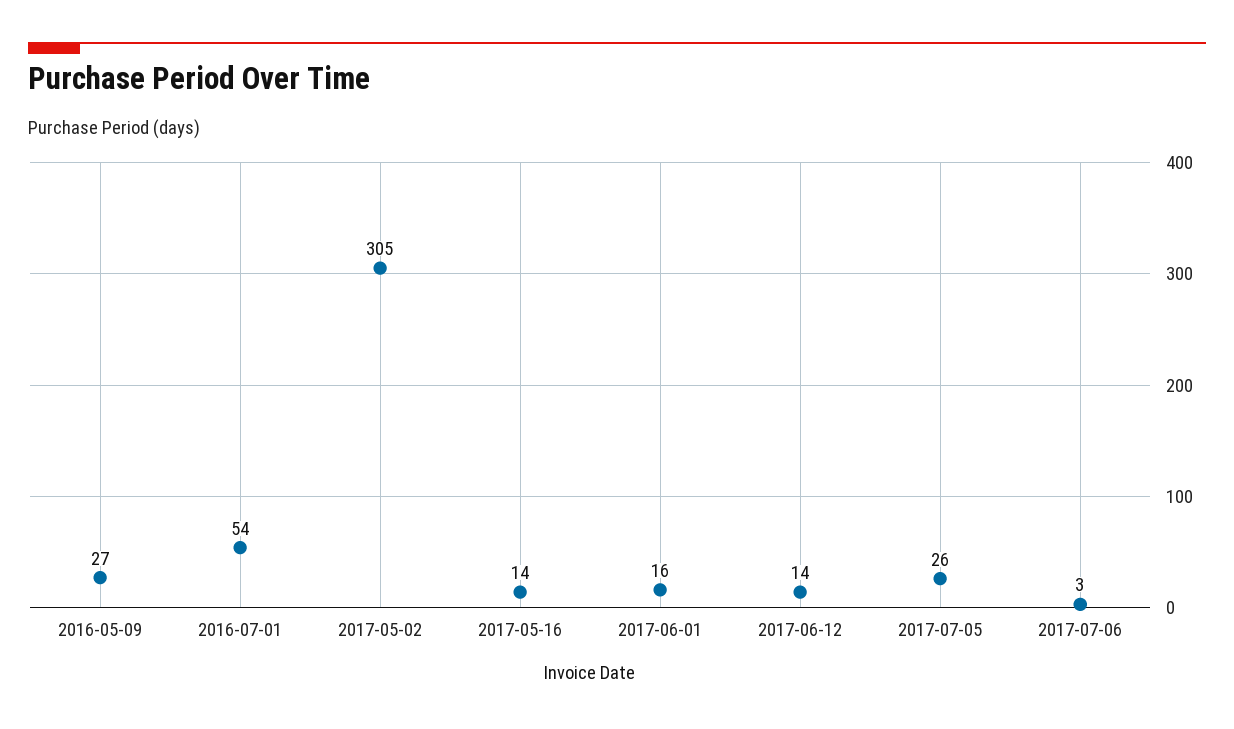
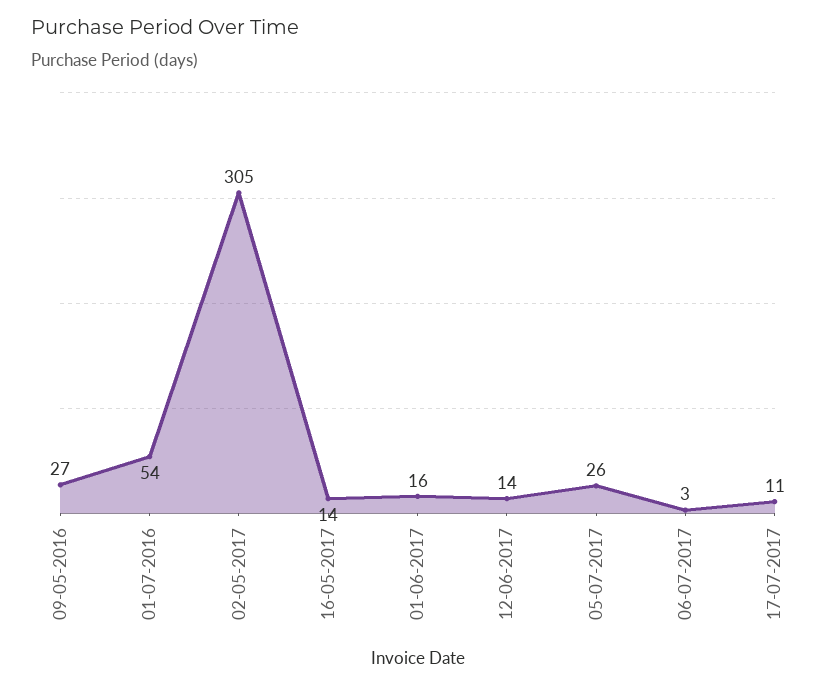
17-07-2017: none -> 11

